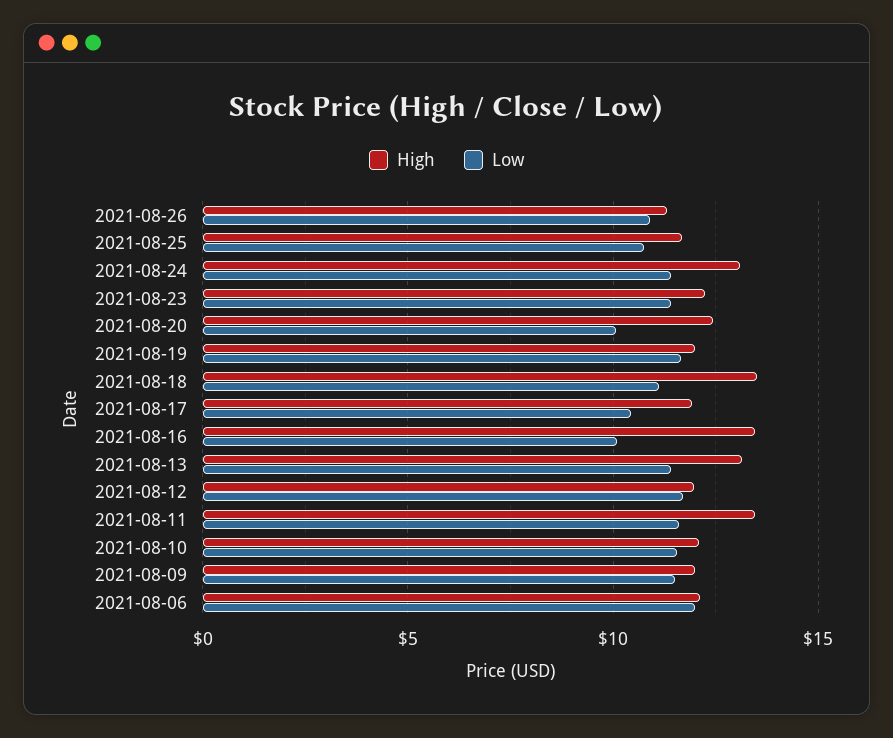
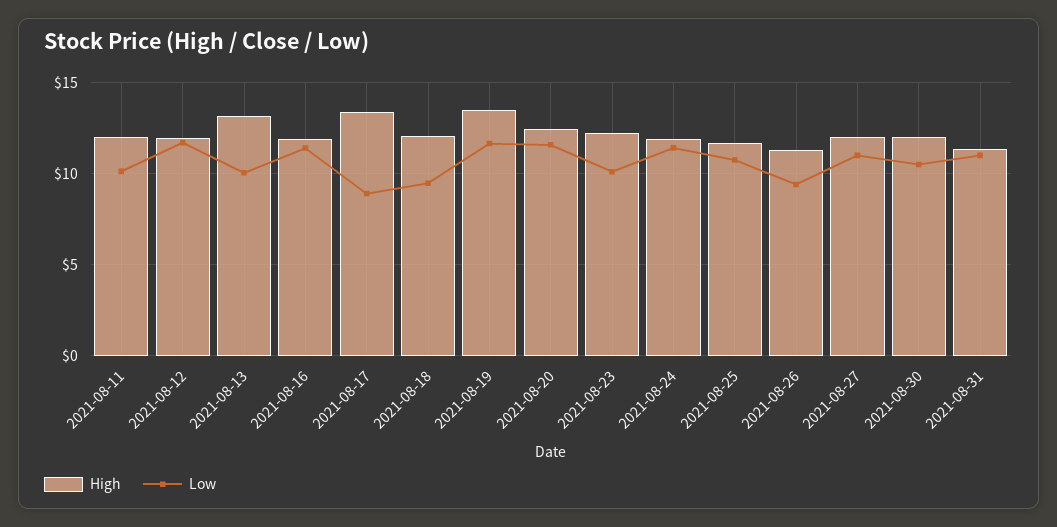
Low, 2021-08-26: 11 -> 9.5
High, 2021-08-24: 13 -> 12
Low, 2021-08-23: 11.5 -> 10
Low, 2021-08-20: 10 -> 11.5
High, 2021-08-19: 12 -> 13.5
High, 2021-08-18: 13.5 -> 12
Low, 2021-08-18: 11 -> 9.5
High, 2021-08-17: 12 -> 13.5
Low, 2021-08-17: 10.5 -> 9
High, 2021-08-16: 13.5 -> 12
Low, 2021-08-16: 10 -> 11.5
Low, 2021-08-13: 11.5 -> 10
High, 2021-08-11: 13.5 -> 12
Low, 2021-08-11: 11.5 -> 10
High, 2021-08-10: 12 -> none
Low, 2021-08-10: 11.5 -> none
High, 2021-08-09: 12 -> none
Low, 2021-08-09: 11.5 -> none
High, 2021-08-06: 12 -> none
Low, 2021-08-06: 12 -> none
High, 2021-08-27: none -> 12
Low, 2021-08-27: none -> 11
High, 2021-08-30: none -> 12
Low, 2021-08-30: none -> 10.5
High, 2021-08-31: none -> 11.5
Low, 2021-08-31: none -> 11

